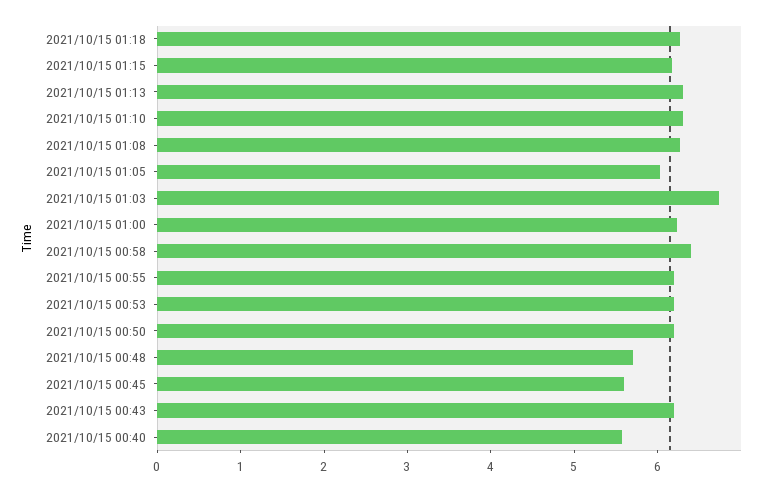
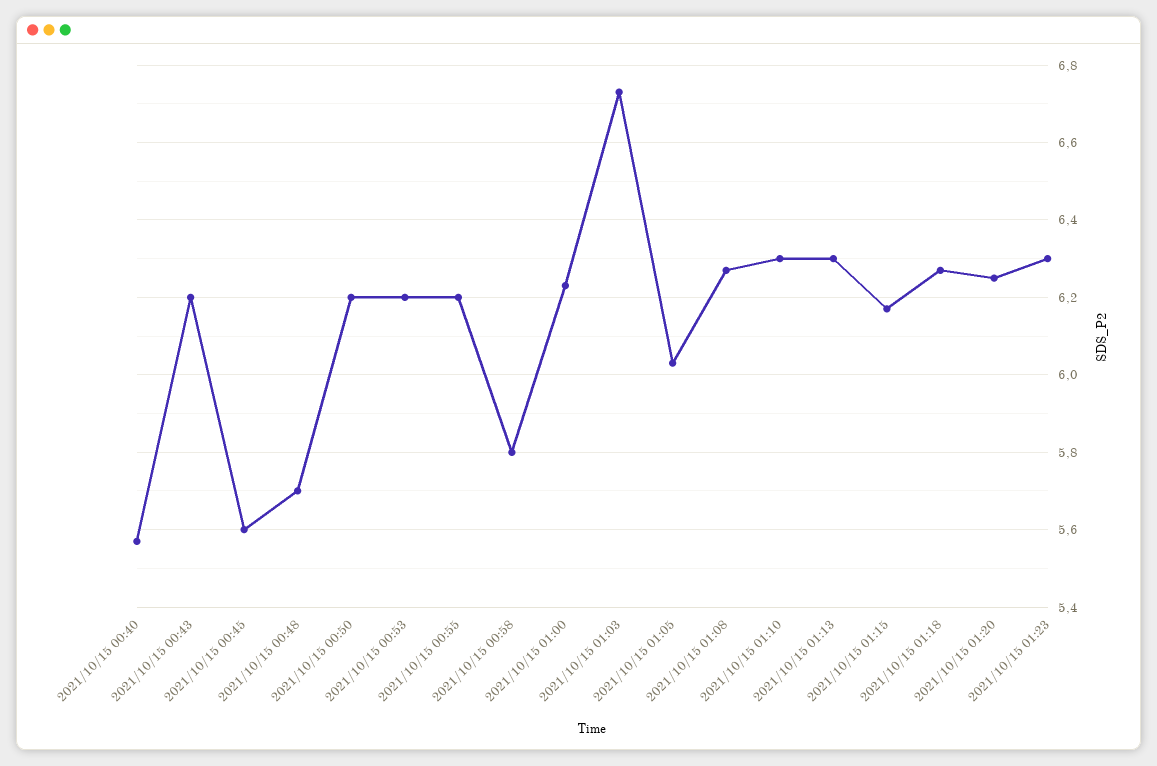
2021/10/15 00:58: 6.4 -> 5.8
2021/10/15 01:20: none -> 6.25
2021/10/15 01:23: none -> 6.3

